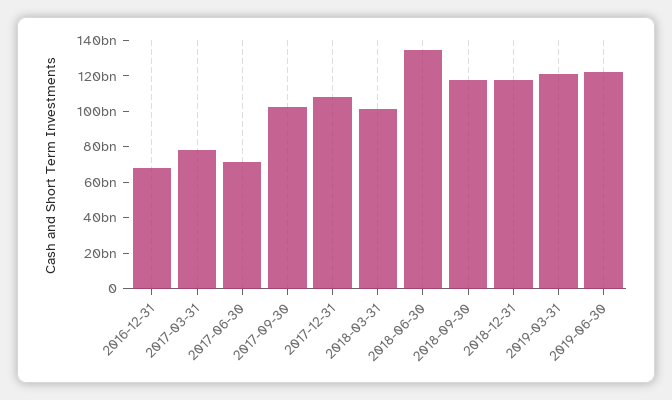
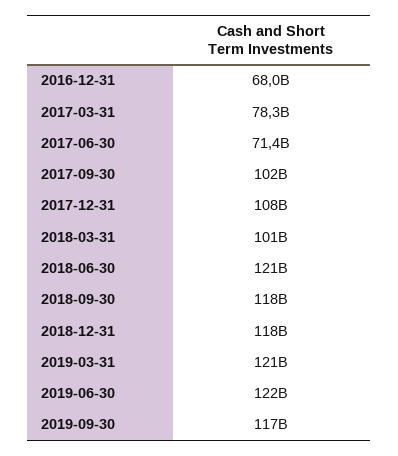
2018-06-30: 135000000000 -> 121000000000
2019-09-30: none -> 117000000000

